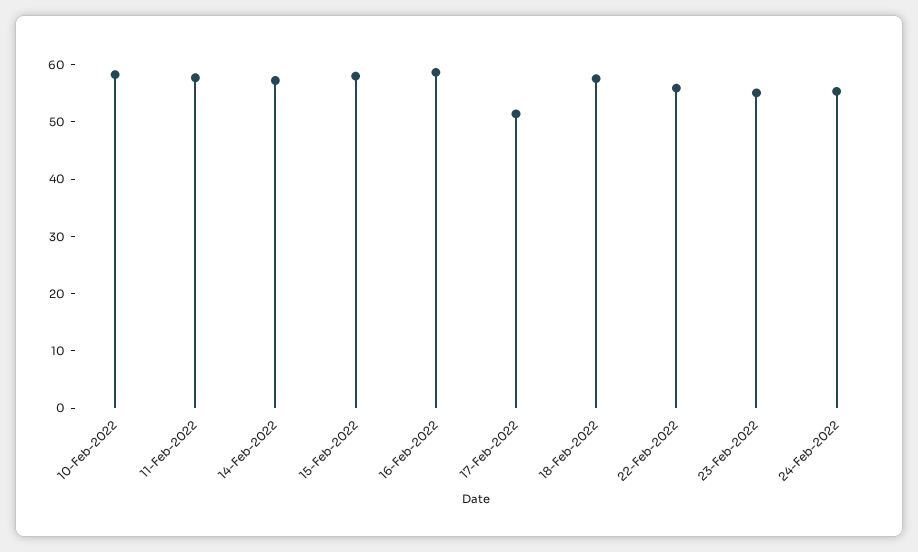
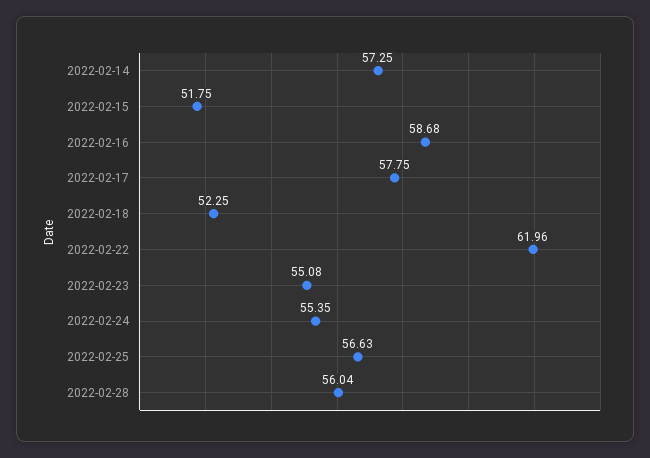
10-Feb-2022: 58 -> none
11-Feb-2022: 58 -> none
15-Feb-2022: 58 -> 51.75
17-Feb-2022: 52 -> 57.75
18-Feb-2022: 58 -> 52.25
22-Feb-2022: 56 -> 61.96
2022-02-25: none -> 56.63
2022-02-28: none -> 56.04

